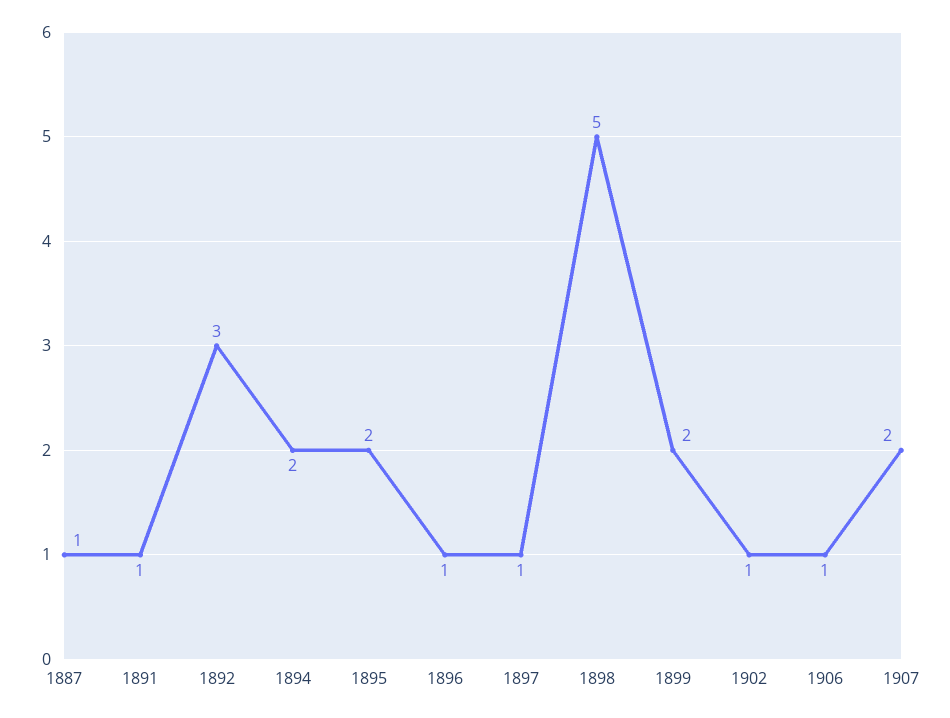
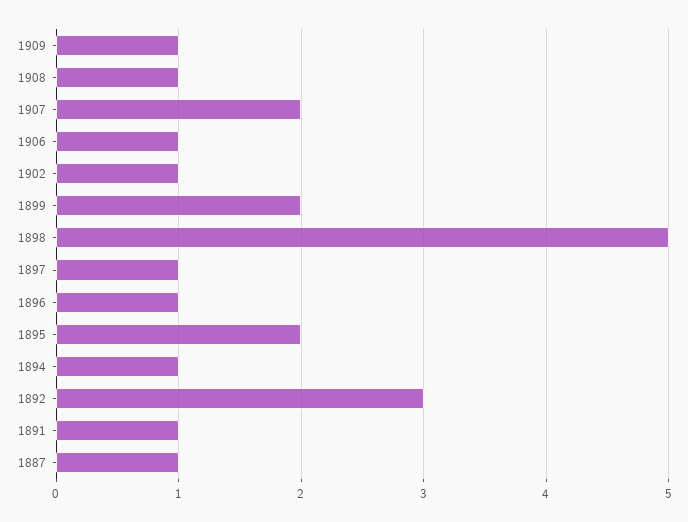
1894: 2 -> 1
1909: none -> 1
1908: none -> 1

